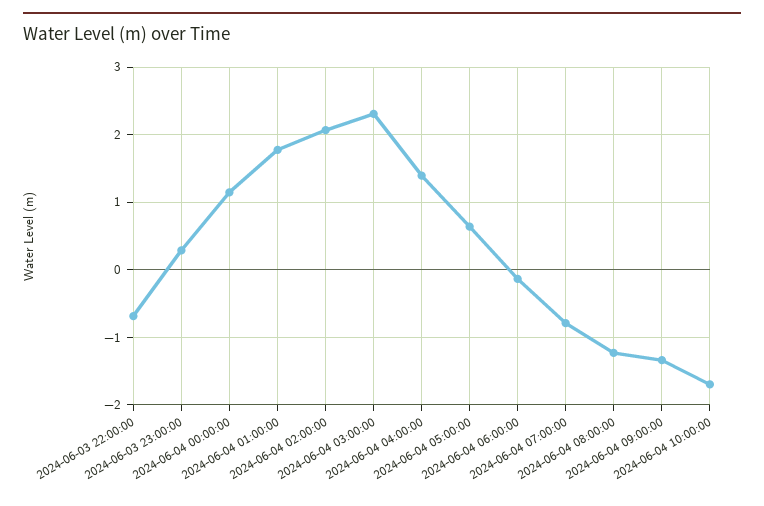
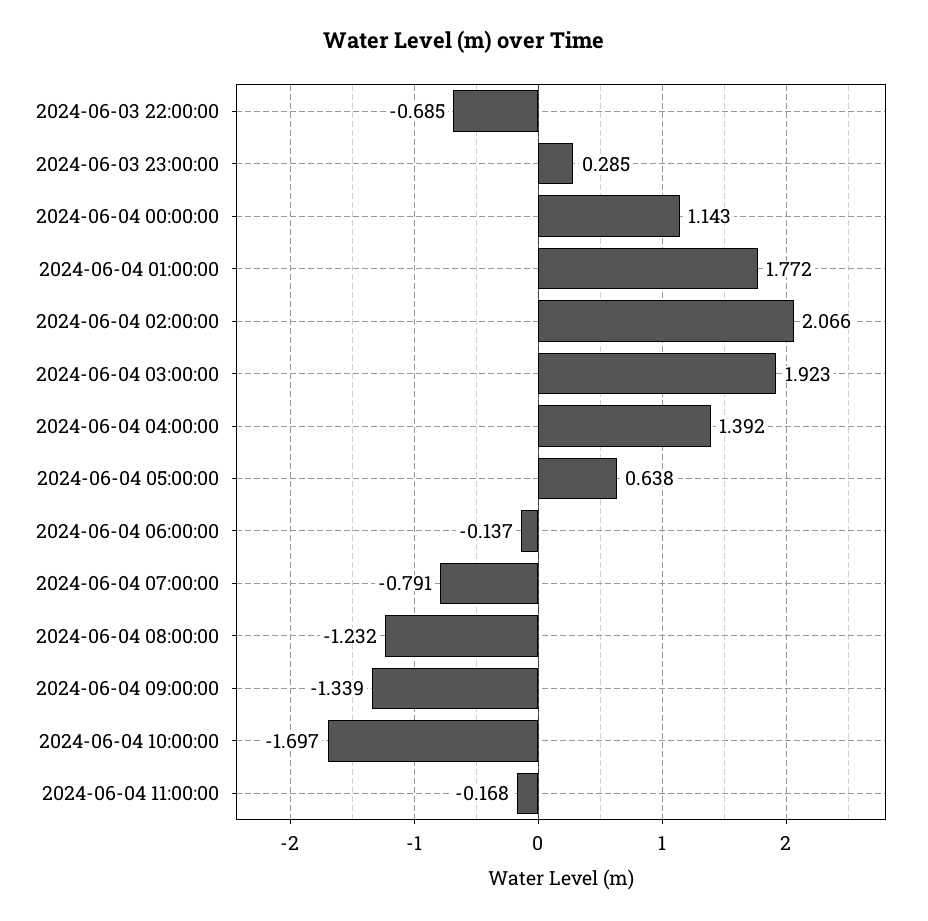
2024-06-04 03:00:00: 2.3 -> 1.923
2024-06-04 11:00:00: none -> -0.168

